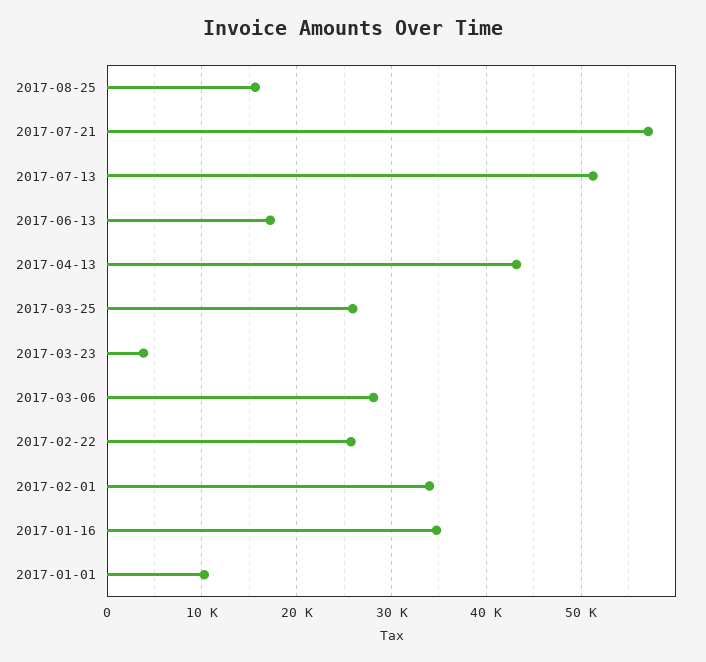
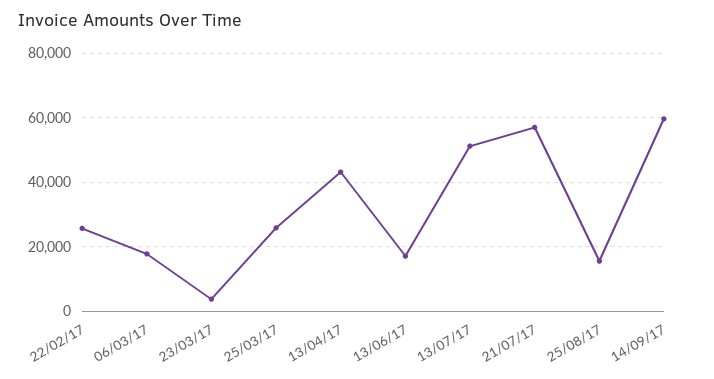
2017-03-06: 28000 -> 18000
2017-02-01: 34000 -> none
2017-01-16: 35000 -> none
2017-01-01: 10000 -> none
14/09/17: none -> 60000

